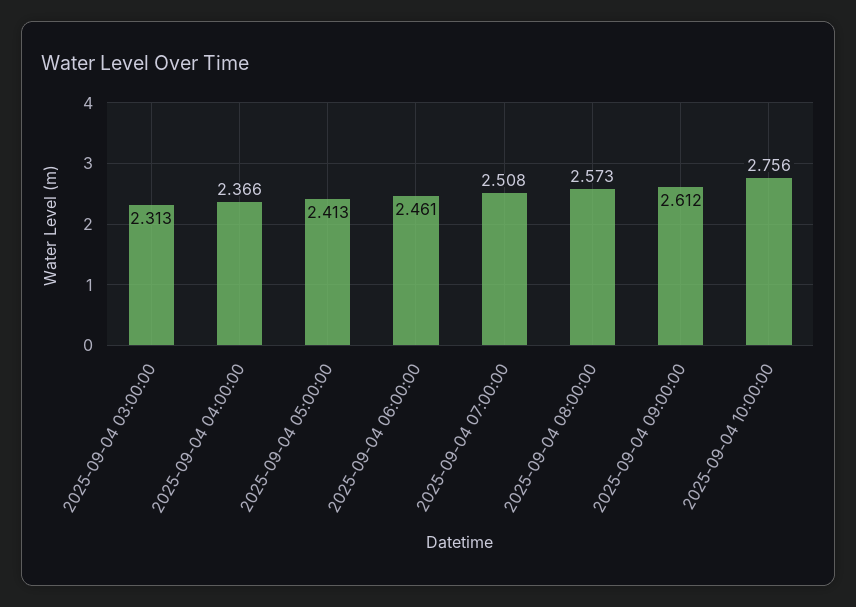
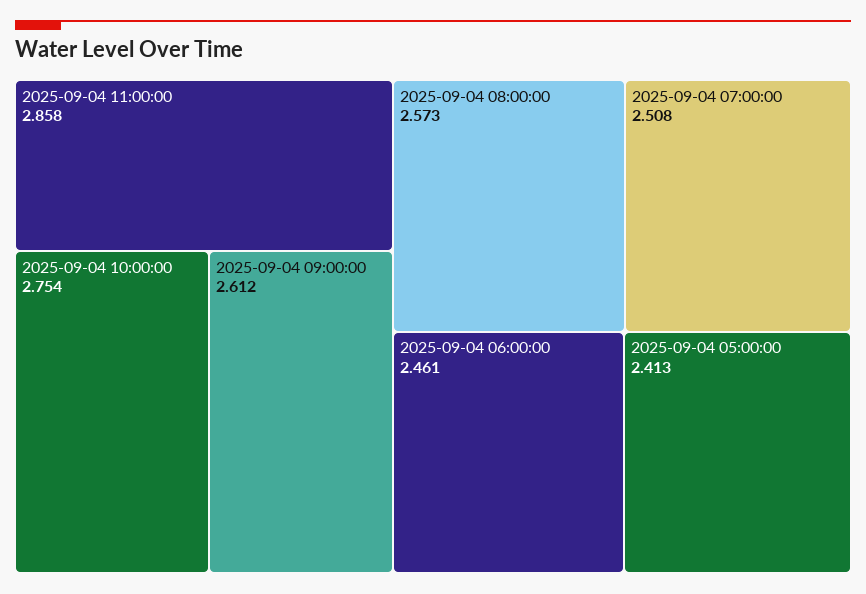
2025-09-04 03:00:00: 2.313 -> none
2025-09-04 04:00:00: 2.366 -> none
2025-09-04 10:00:00: 2.756 -> 2.754
2025-09-04 11:00:00: none -> 2.858

